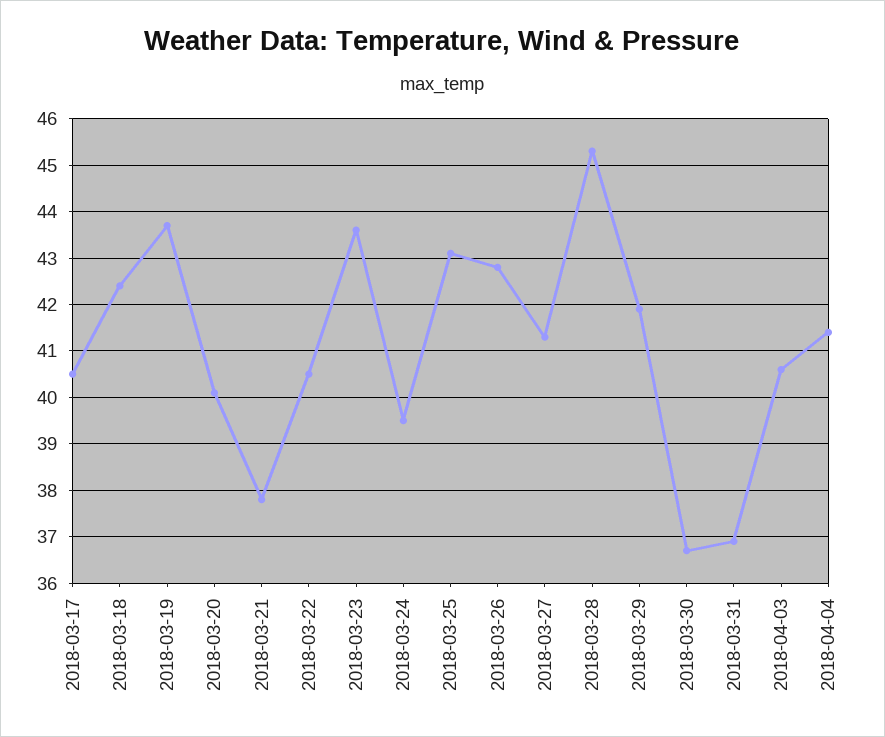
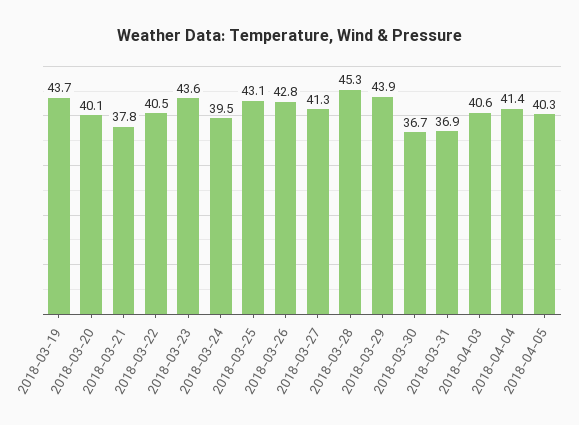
2018-03-17: 40.5 -> none
2018-03-18: 42.5 -> none
2018-03-29: 42 -> 43.9
2018-04-05: none -> 40.3

